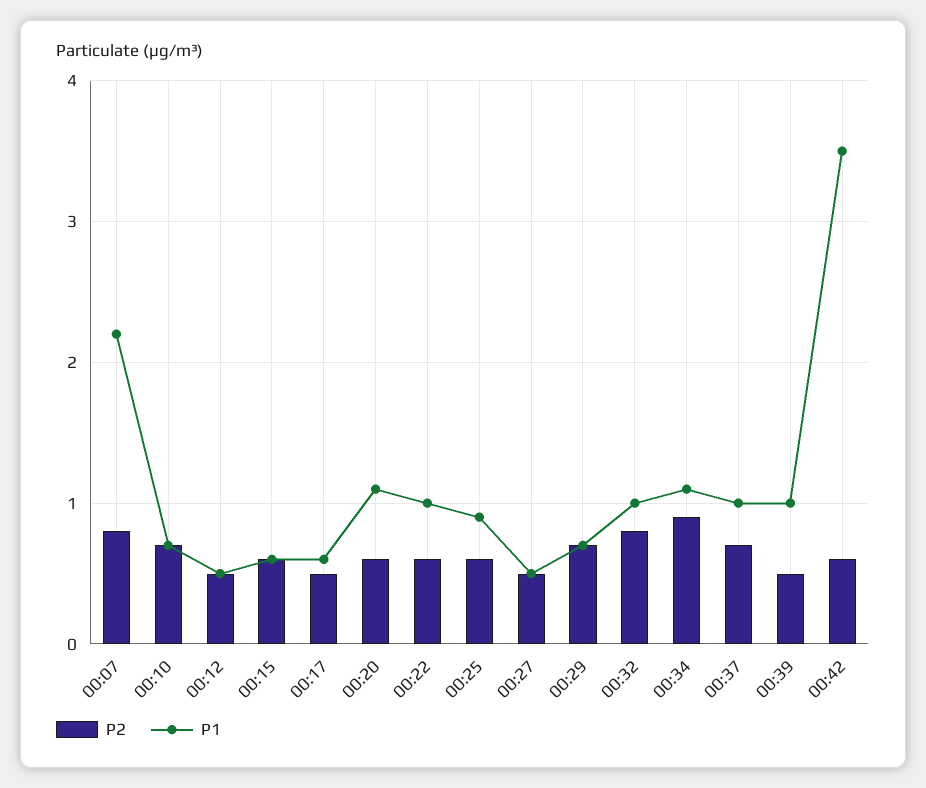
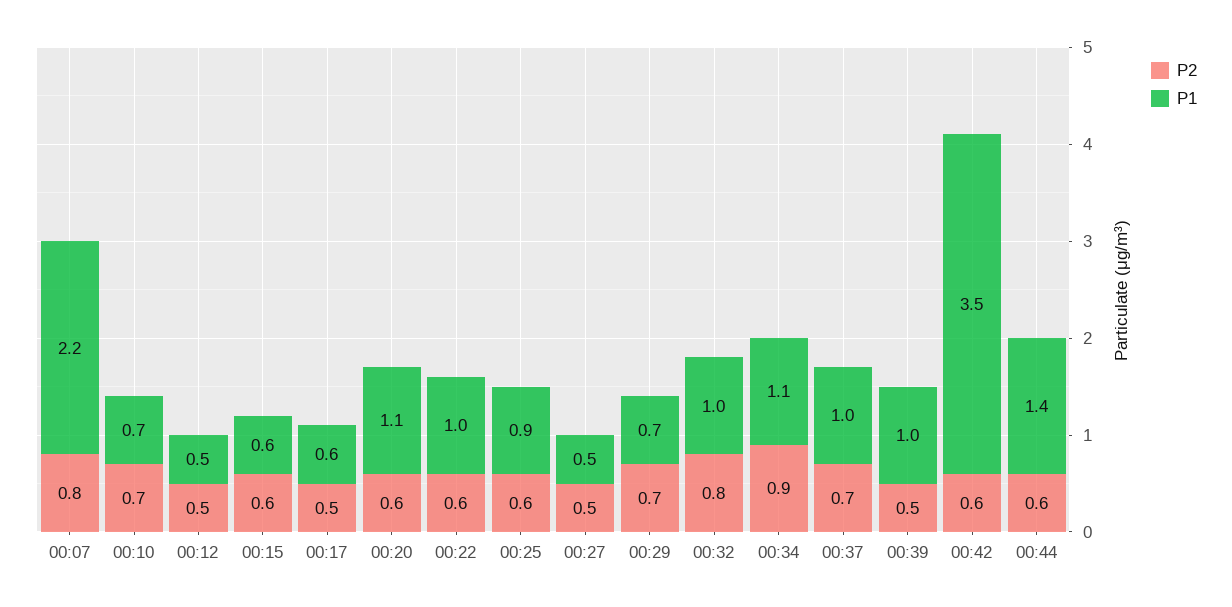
P2, 00:44: none -> 0.6
P1, 00:44: none -> 1.4

